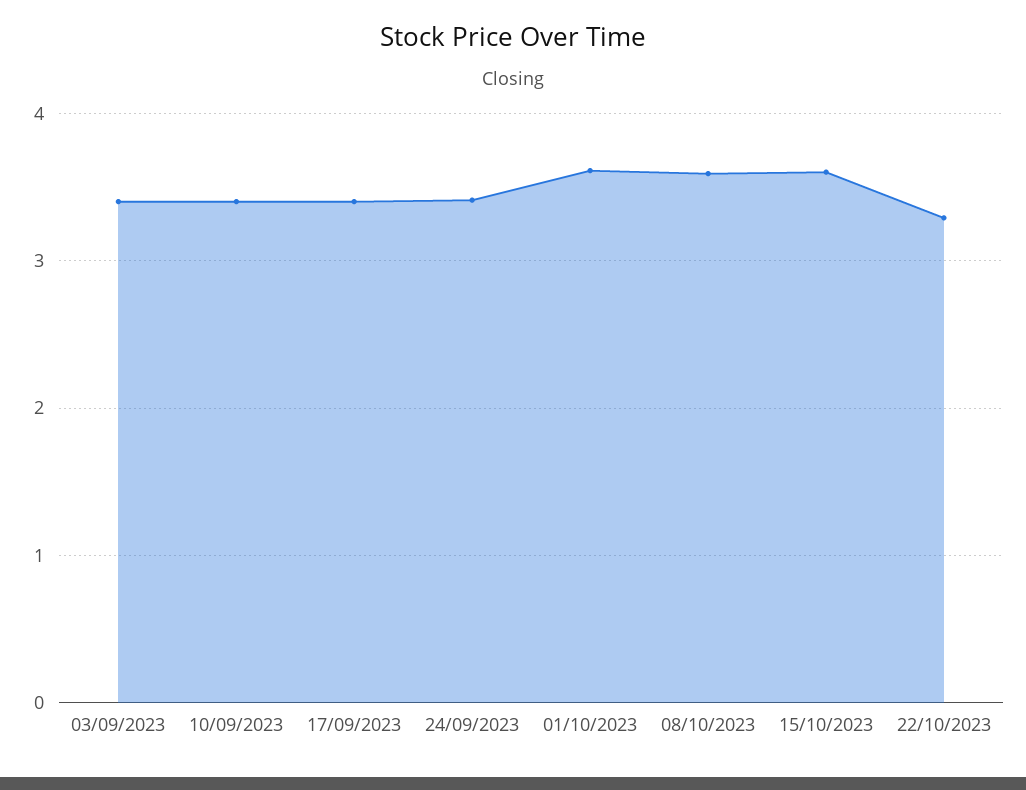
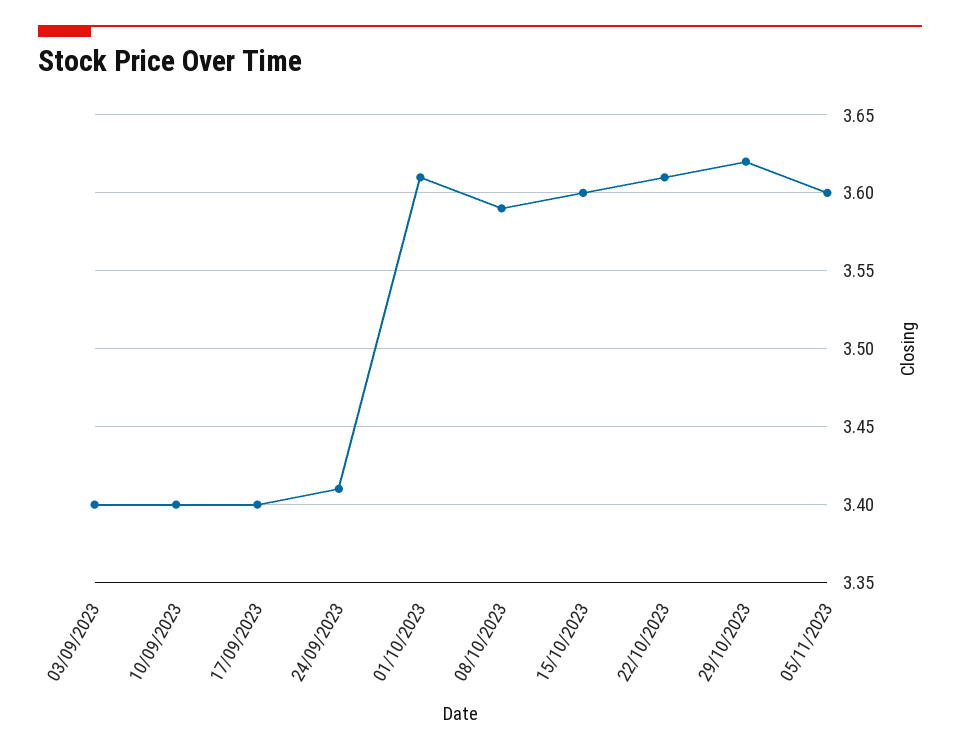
22/10/2023: 3.3 -> 3.61
29/10/2023: none -> 3.62
05/11/2023: none -> 3.6

